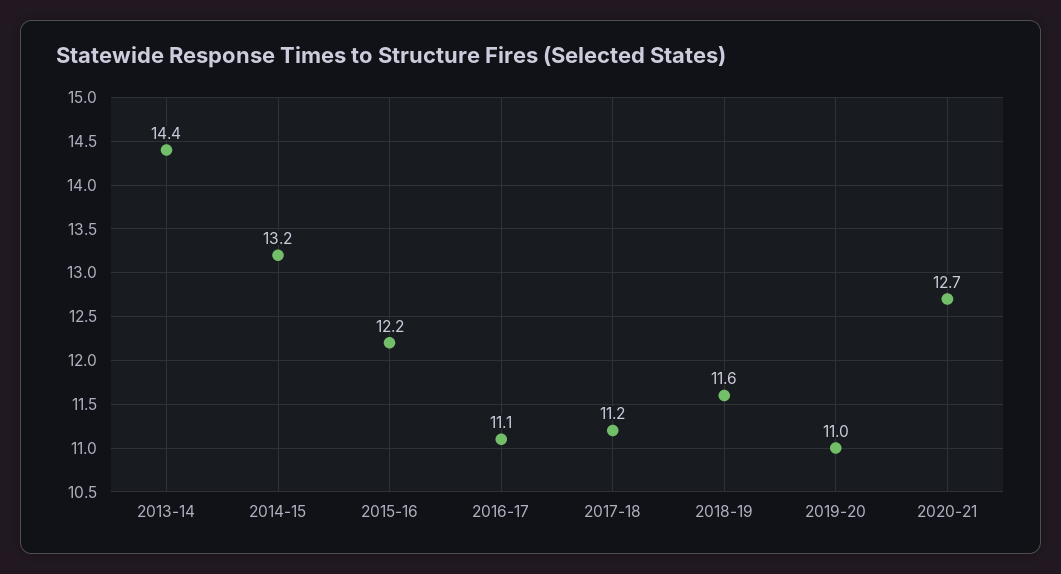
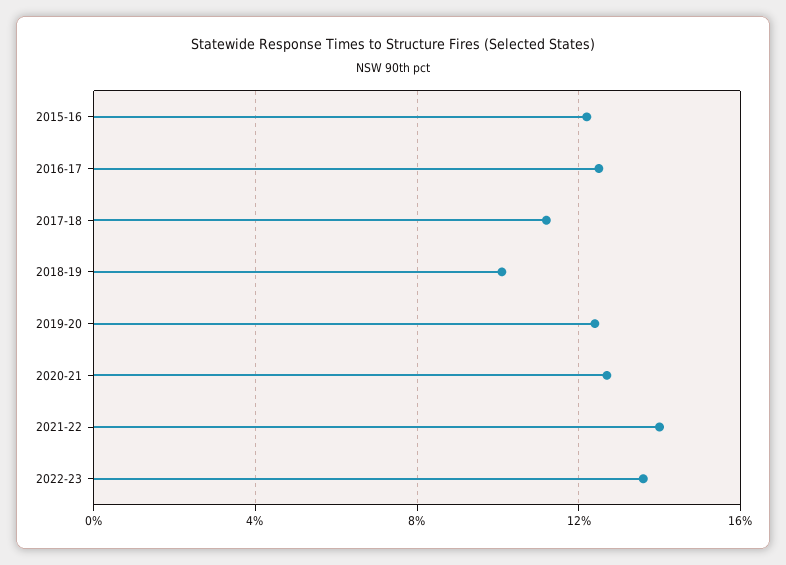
2013-14: 14.4 -> none
2014-15: 13.2 -> none
2016-17: 11.1 -> 12.5
2018-19: 11.6 -> 10
2019-20: 11 -> 12.5
2021-22: none -> 14
2022-23: none -> 13.5

